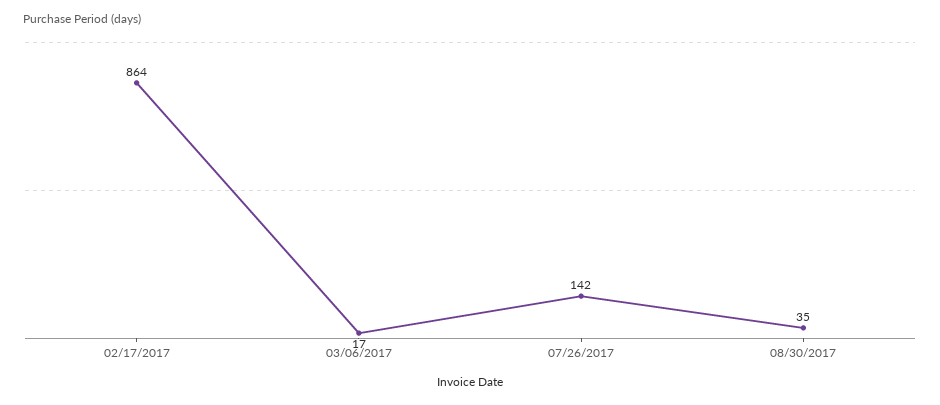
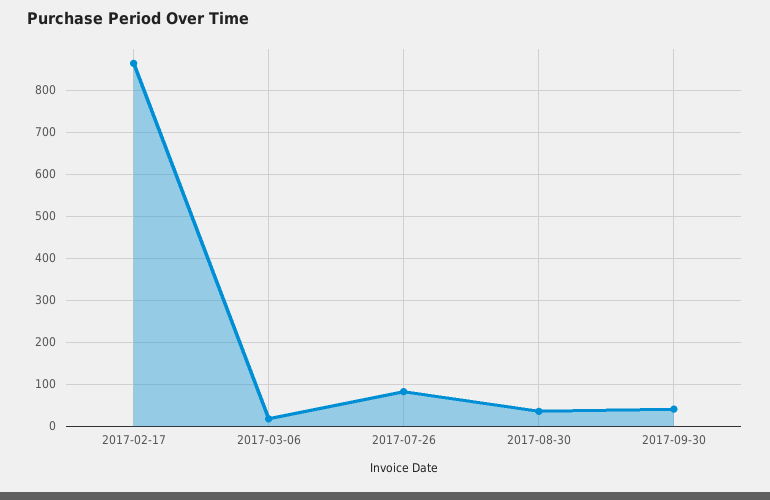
07/26/2017: 142 -> 80
2017-09-30: none -> 40

